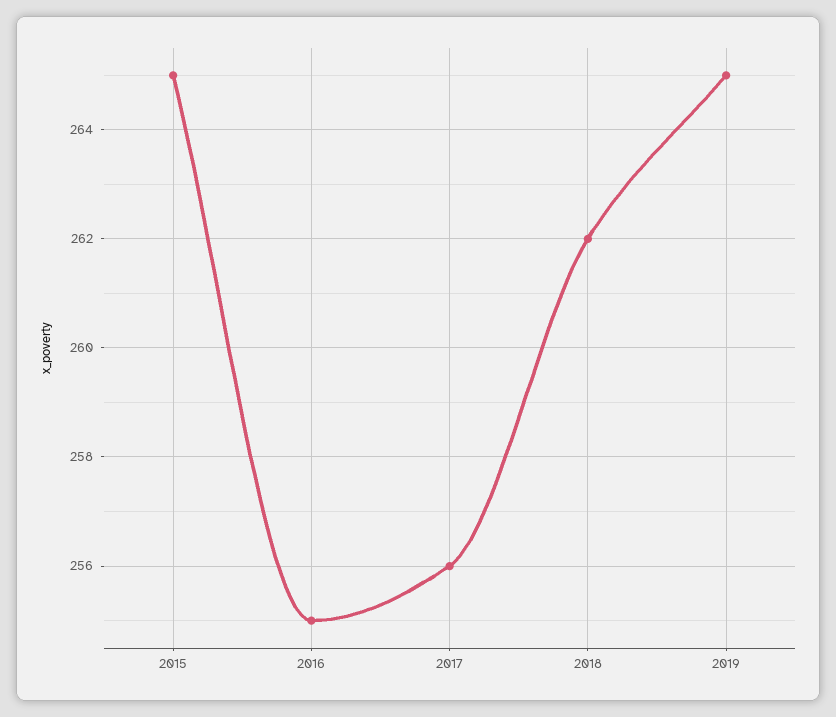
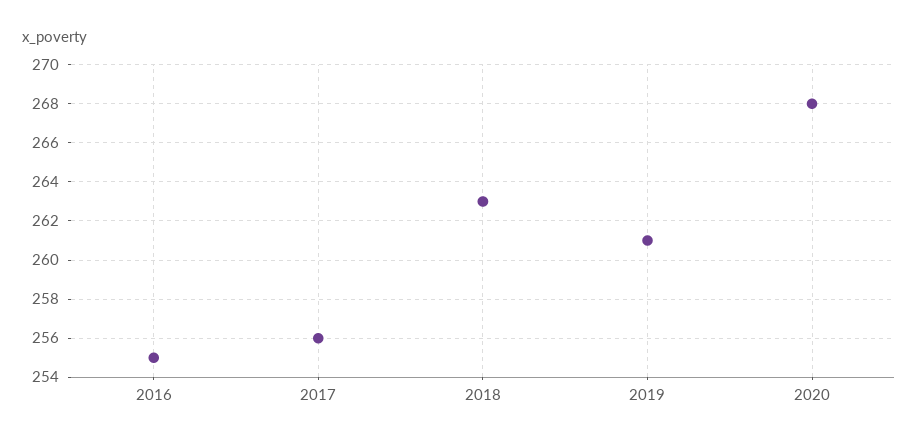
2015: 265 -> none
2018: 262 -> 263
2019: 265 -> 261
2020: none -> 268

